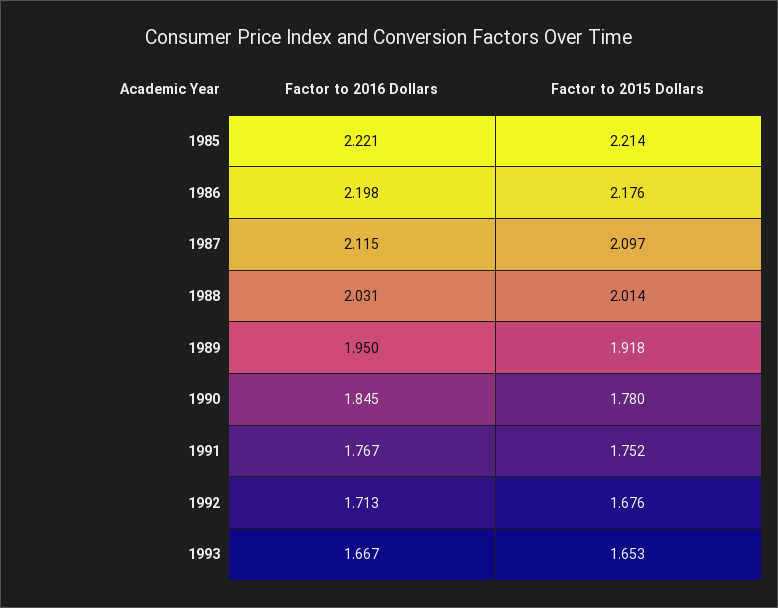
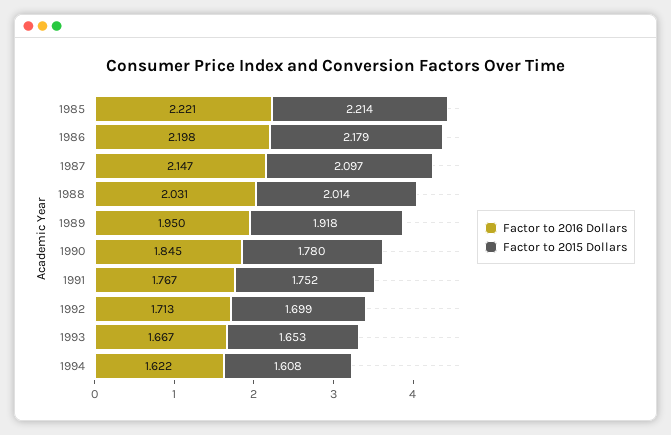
Factor to 2015 Dollars, 1986: 2.176 -> 2.179
Factor to 2016 Dollars, 1987: 2.115 -> 2.147
Factor to 2015 Dollars, 1992: 1.676 -> 1.699
Factor to 2016 Dollars, 1994: none -> 1.622
Factor to 2015 Dollars, 1994: none -> 1.608

